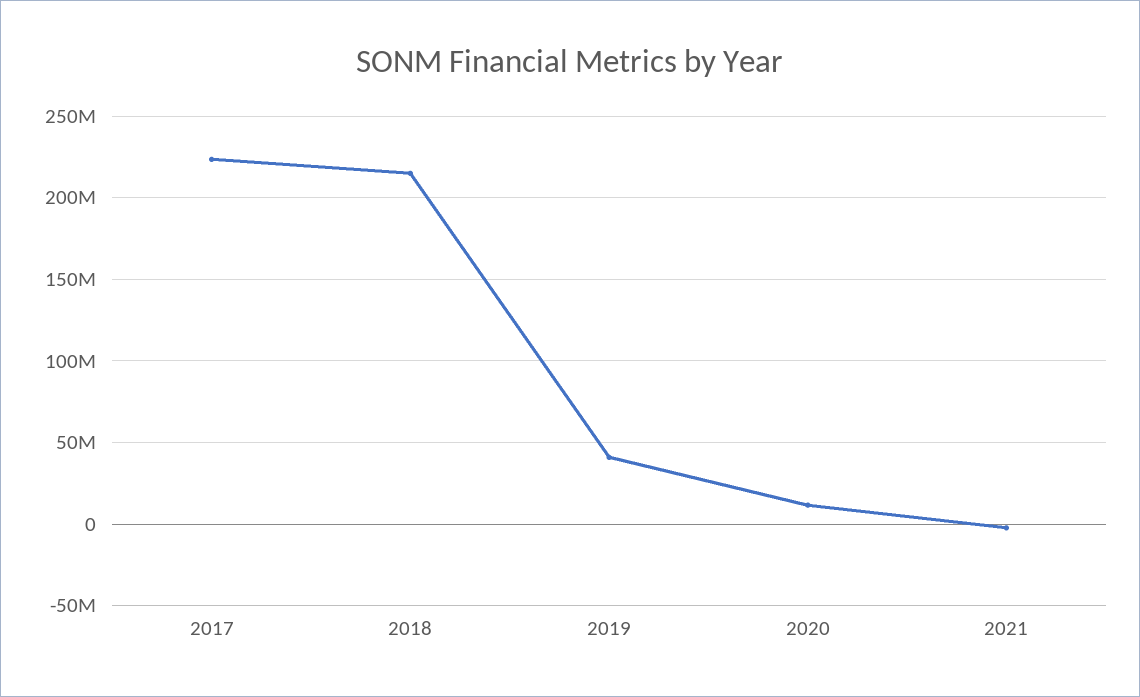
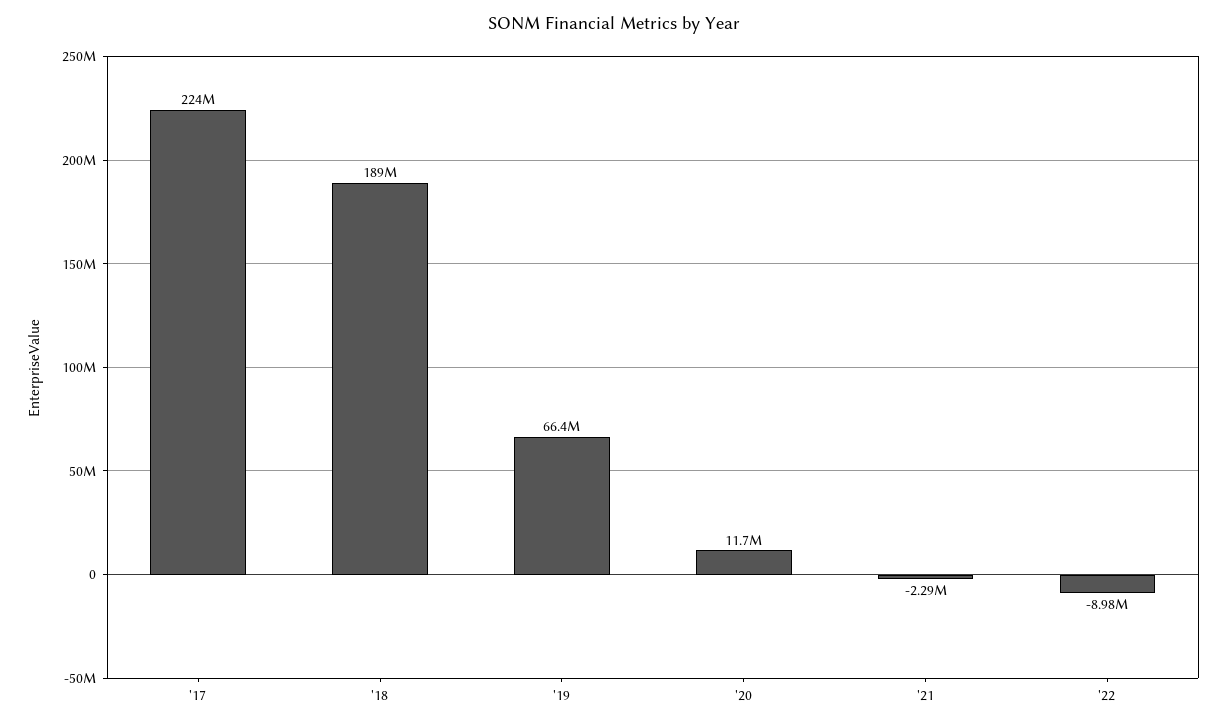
2018: 215000000 -> 189000000
2019: 40000000 -> 66400000
'22: none -> -8980000

